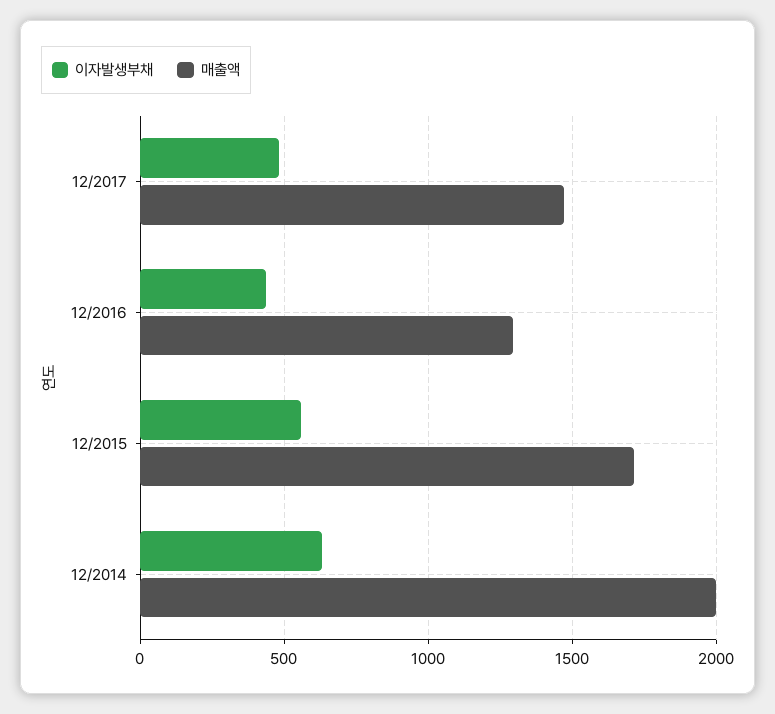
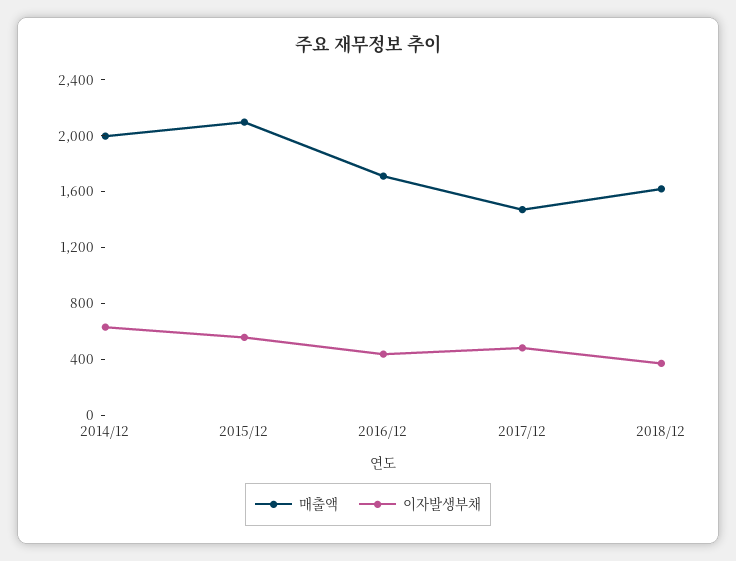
매출액, 12/2016: 1300 -> 1700
매출액, 12/2015: 1700 -> 2100
매출액, 2018/12: none -> 1600
이자발생부채, 2018/12: none -> 400

